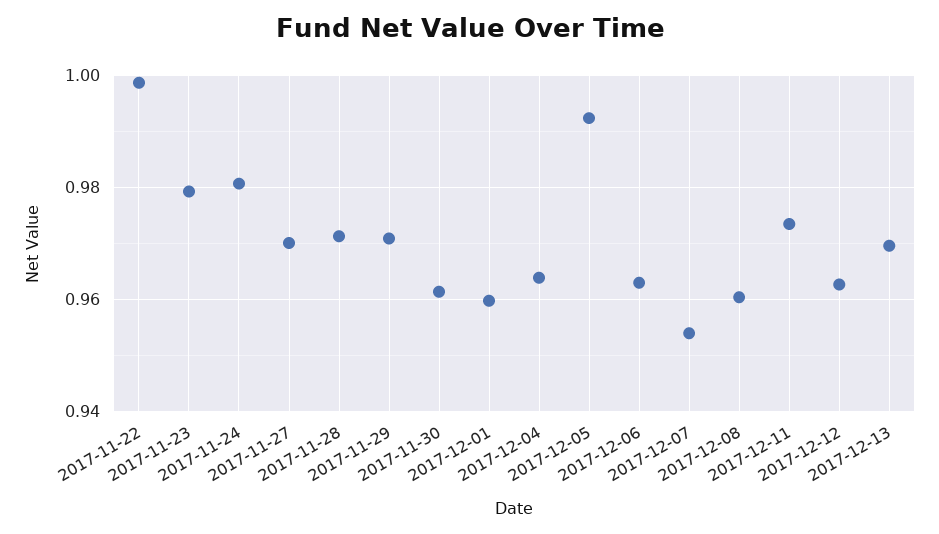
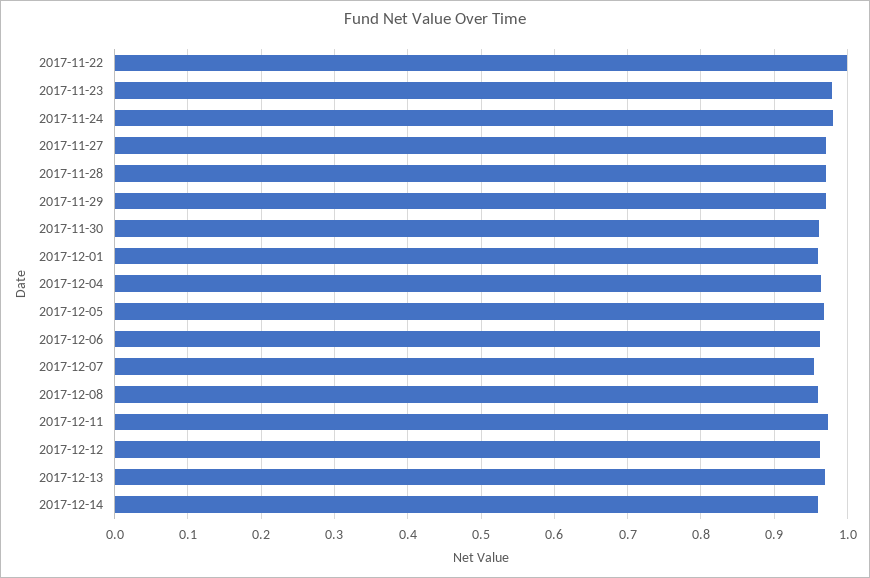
2017-12-05: 0.992 -> 0.97
2017-12-14: none -> 0.96

